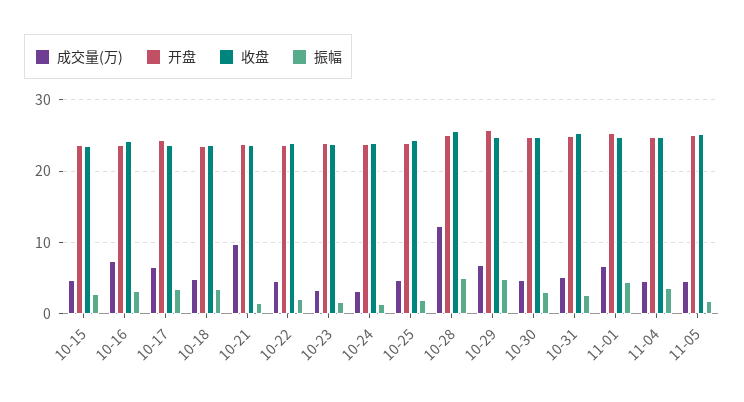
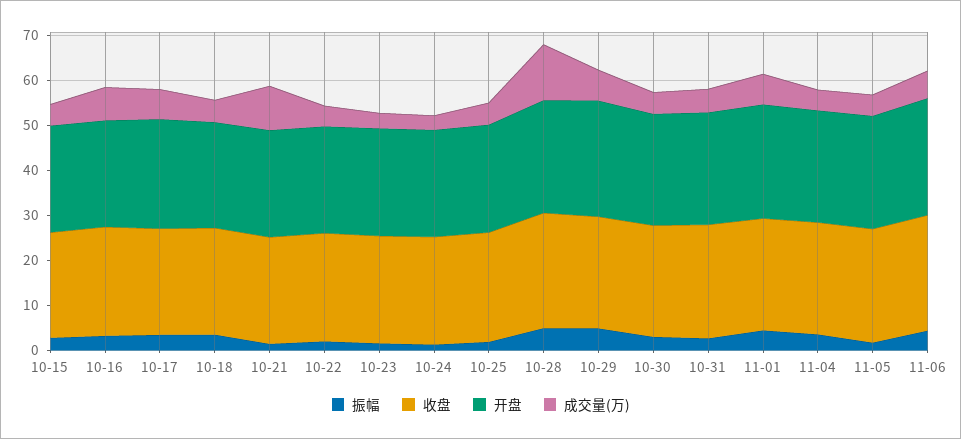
振幅, 11-06: none -> 4
收盘, 11-06: none -> 26
开盘, 11-06: none -> 26
成交量(万), 11-06: none -> 6

